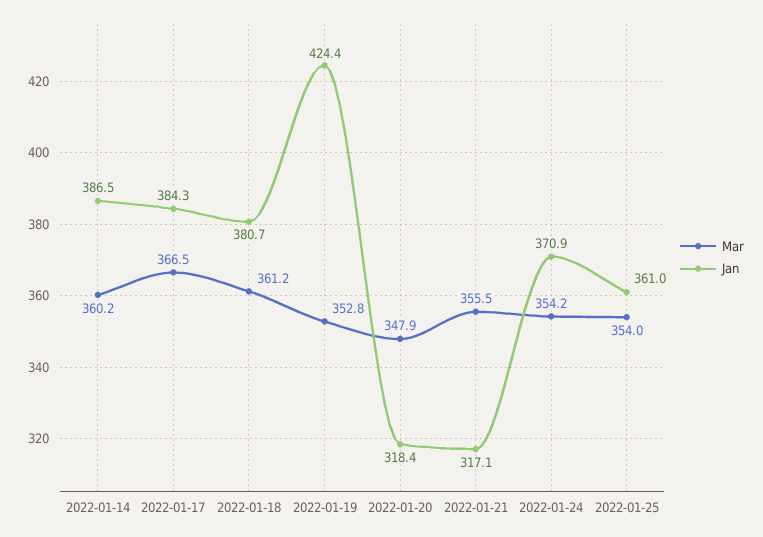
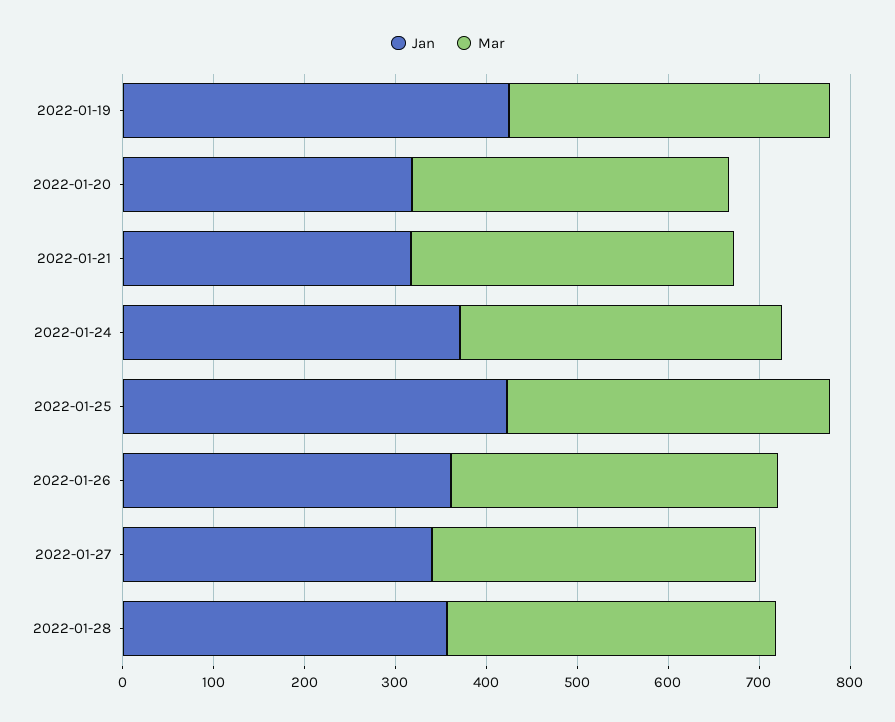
Mar, 2022-01-14: 360.2 -> none
Jan, 2022-01-14: 386.5 -> none
Mar, 2022-01-17: 366.5 -> none
Jan, 2022-01-17: 384.3 -> none
Mar, 2022-01-18: 361.2 -> none
Jan, 2022-01-18: 380.7 -> none
Jan, 2022-01-25: 361 -> 420
Jan, 2022-01-26: none -> 360
Mar, 2022-01-26: none -> 360
Jan, 2022-01-27: none -> 340
Mar, 2022-01-27: none -> 360
Jan, 2022-01-28: none -> 360
Mar, 2022-01-28: none -> 360

